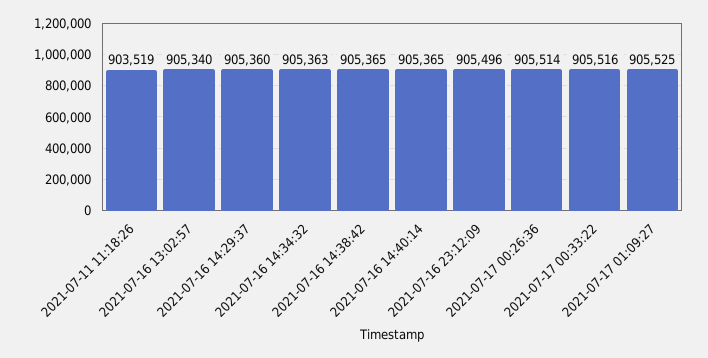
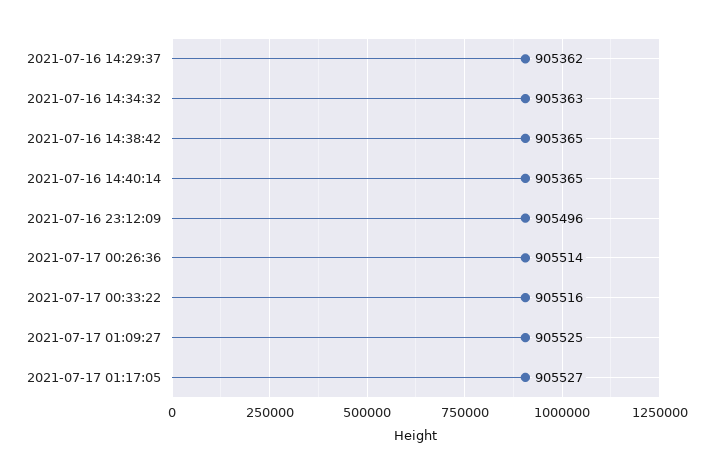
2021-07-11 11:18:26: 903519 -> none
2021-07-16 13:02:57: 905340 -> none
2021-07-16 14:29:37: 905360 -> 905362
2021-07-17 01:17:05: none -> 905527

